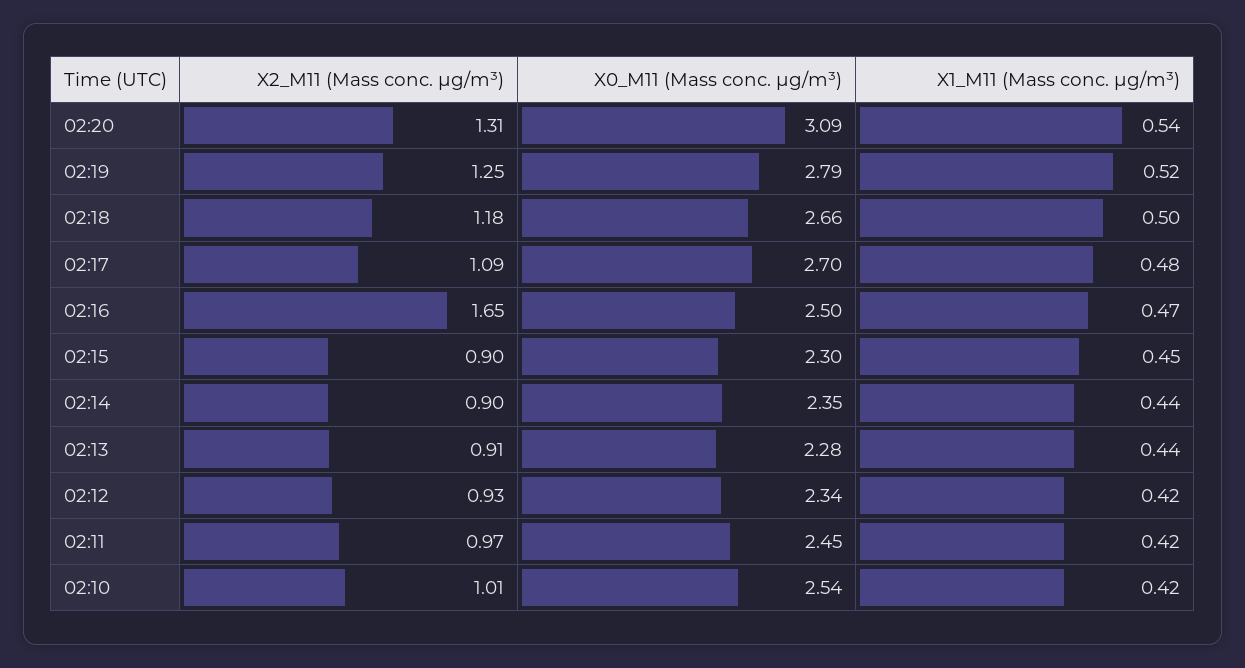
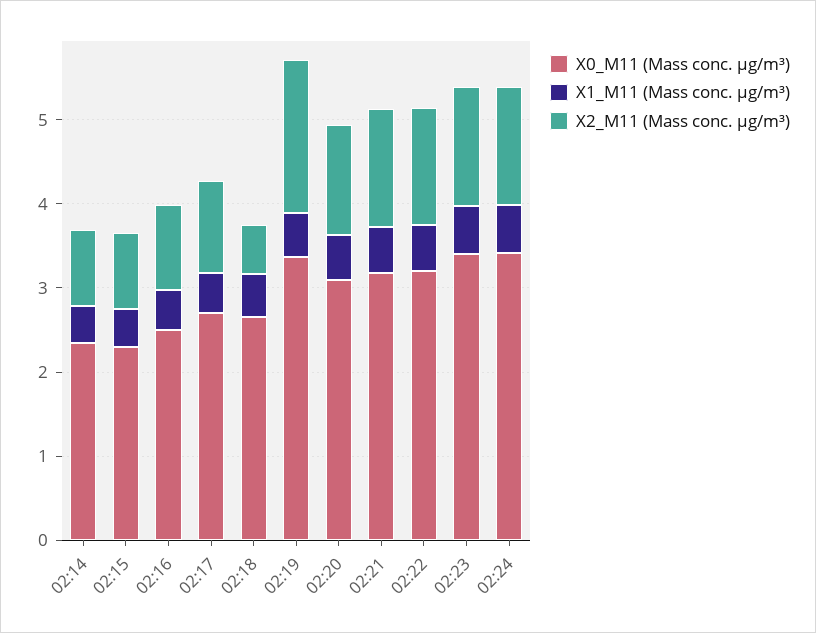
X2_M11 (Mass conc. μg/m³), 02:19: 1.25 -> 1.8
X0_M11 (Mass conc. μg/m³), 02:19: 2.79 -> 3.4
X2_M11 (Mass conc. μg/m³), 02:18: 1.18 -> 0.6
X2_M11 (Mass conc. μg/m³), 02:16: 1.65 -> 1
X2_M11 (Mass conc. μg/m³), 02:13: 0.91 -> none
X0_M11 (Mass conc. μg/m³), 02:13: 2.28 -> none
X1_M11 (Mass conc. μg/m³), 02:13: 0.44 -> none
X2_M11 (Mass conc. μg/m³), 02:12: 0.93 -> none
X0_M11 (Mass conc. μg/m³), 02:12: 2.34 -> none
X1_M11 (Mass conc. μg/m³), 02:12: 0.42 -> none
X2_M11 (Mass conc. μg/m³), 02:11: 0.97 -> none
X0_M11 (Mass conc. μg/m³), 02:11: 2.45 -> none
X1_M11 (Mass conc. μg/m³), 02:11: 0.42 -> none
X2_M11 (Mass conc. μg/m³), 02:10: 1.01 -> none
X0_M11 (Mass conc. μg/m³), 02:10: 2.54 -> none
X1_M11 (Mass conc. μg/m³), 02:10: 0.42 -> none
X0_M11 (Mass conc. μg/m³), 02:21: none -> 3.2
X1_M11 (Mass conc. μg/m³), 02:21: none -> 0.6
X2_M11 (Mass conc. μg/m³), 02:21: none -> 1.4
X0_M11 (Mass conc. μg/m³), 02:22: none -> 3.2
X1_M11 (Mass conc. μg/m³), 02:22: none -> 0.6
X2_M11 (Mass conc. μg/m³), 02:22: none -> 1.4
X0_M11 (Mass conc. μg/m³), 02:23: none -> 3.4
X1_M11 (Mass conc. μg/m³), 02:23: none -> 0.6
X2_M11 (Mass conc. μg/m³), 02:23: none -> 1.4
X0_M11 (Mass conc. μg/m³), 02:24: none -> 3.4
X1_M11 (Mass conc. μg/m³), 02:24: none -> 0.6
X2_M11 (Mass conc. μg/m³), 02:24: none -> 1.4

